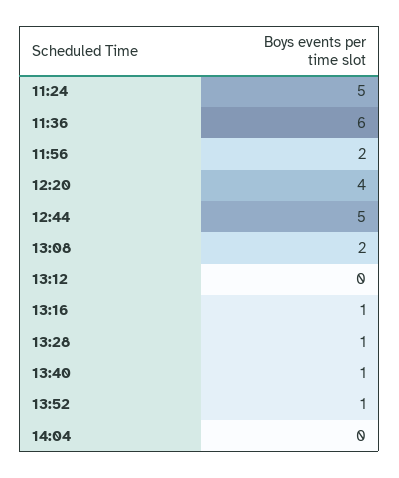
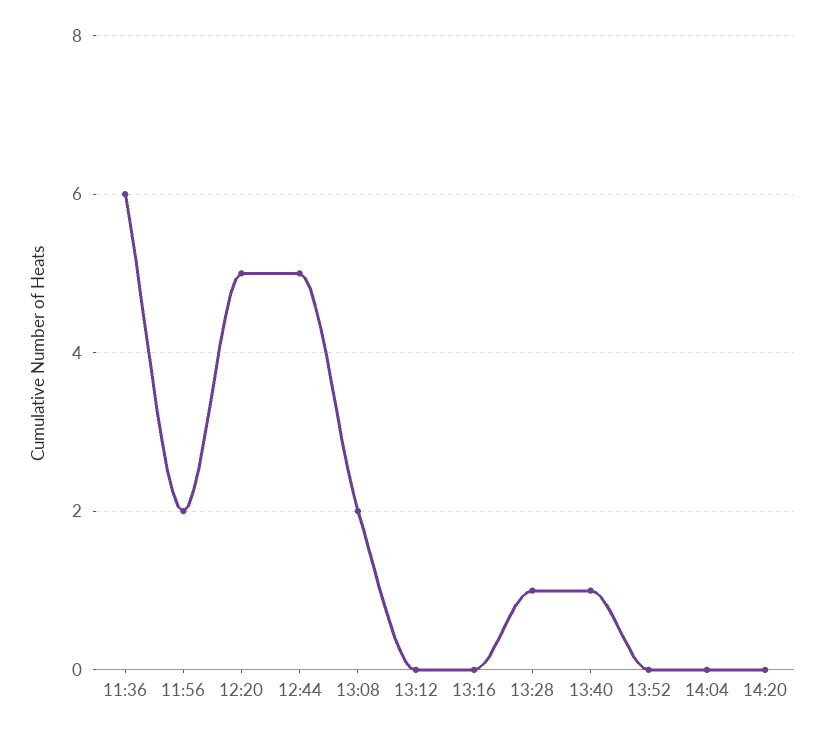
11:24: 5 -> none
12:20: 4 -> 5
13:16: 1 -> 0
13:52: 1 -> 0
14:20: none -> 0

